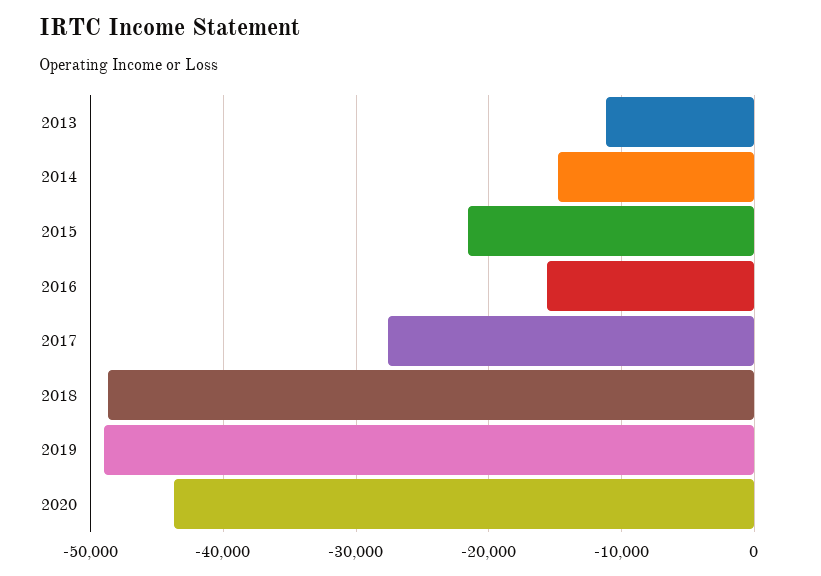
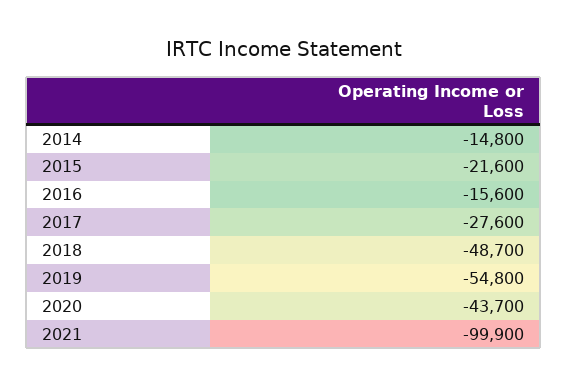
2013: -11000 -> none
2019: -49000 -> -54800
2021: none -> -99900

